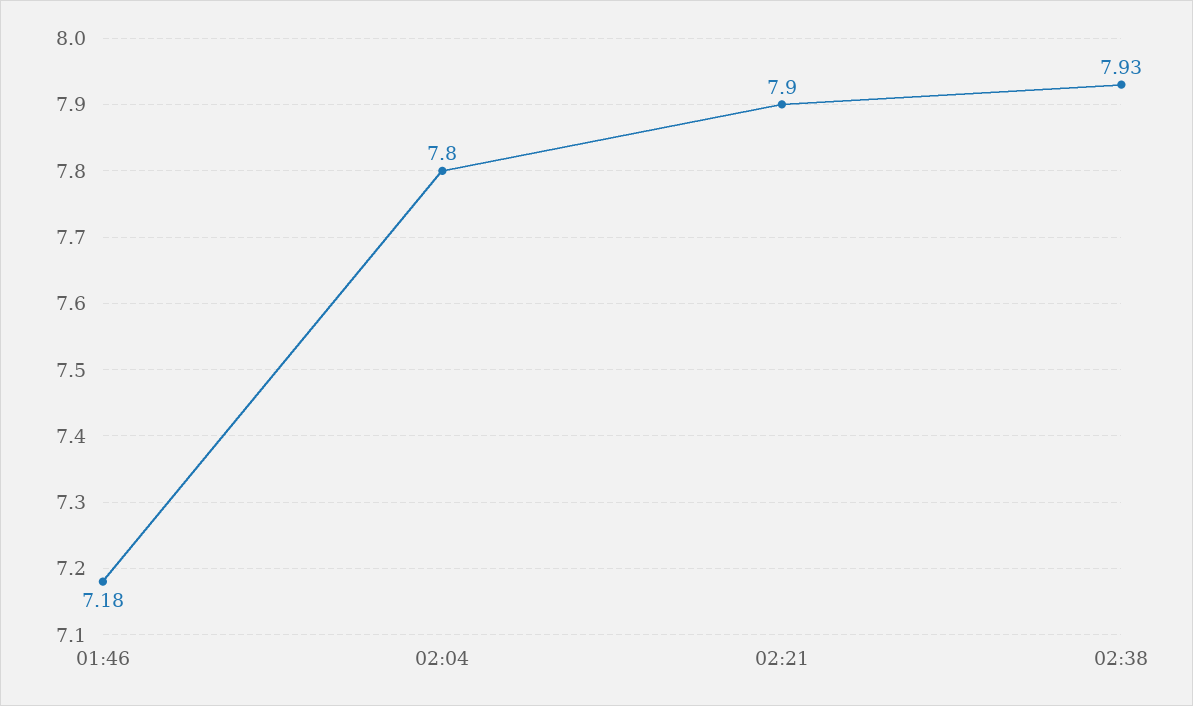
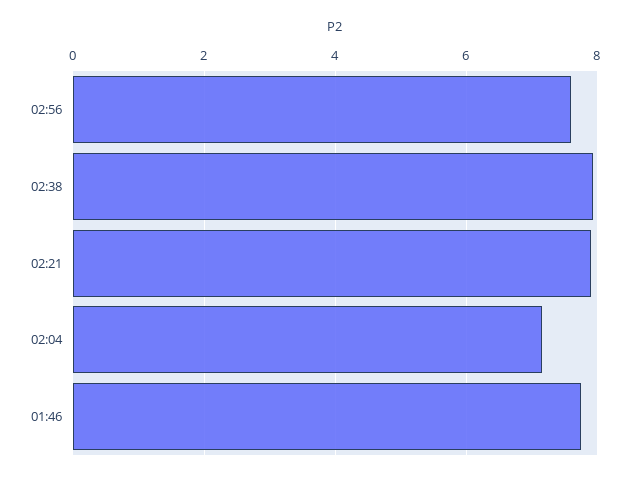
01:46: 7.18 -> 7.8
02:04: 7.8 -> 7.2
02:56: none -> 7.6

